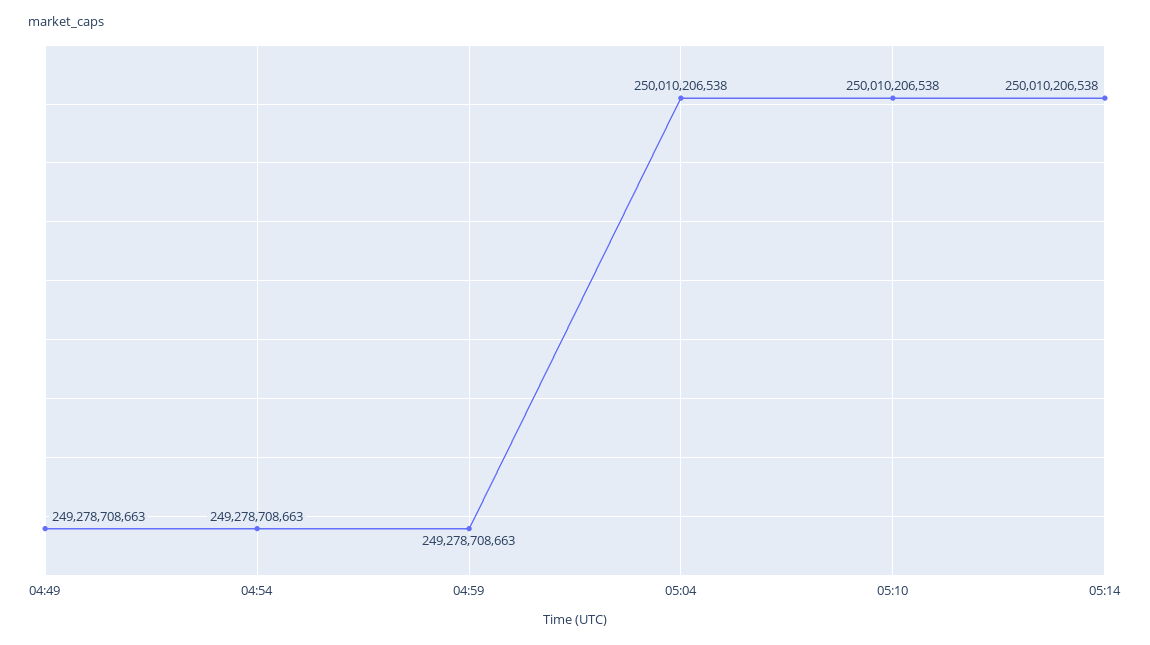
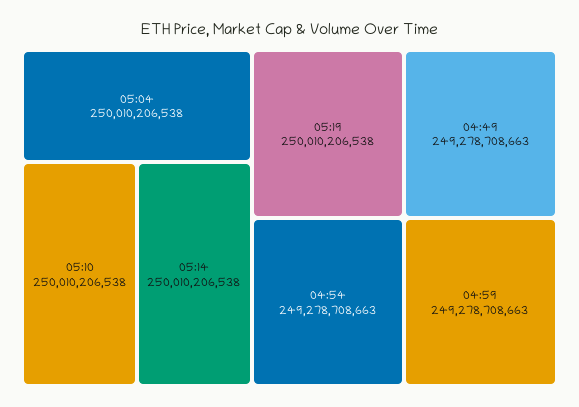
05:19: none -> 250010206538

